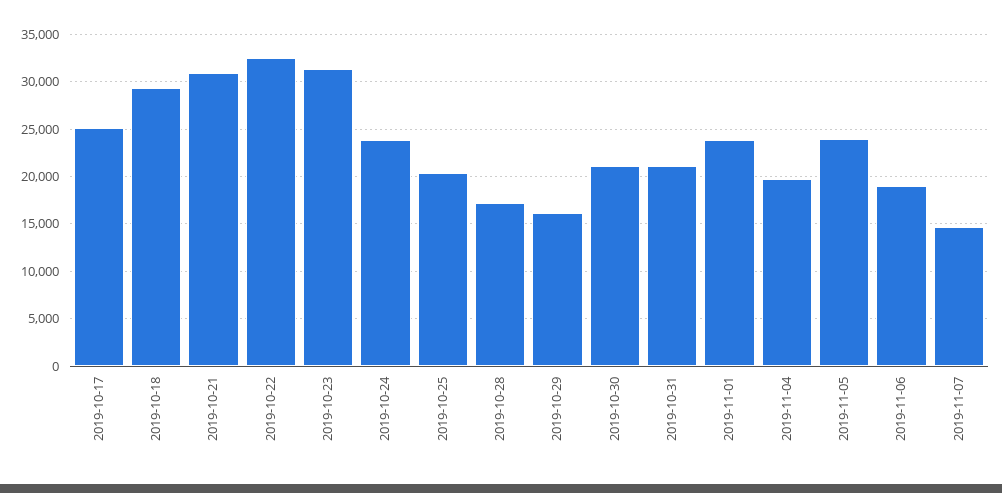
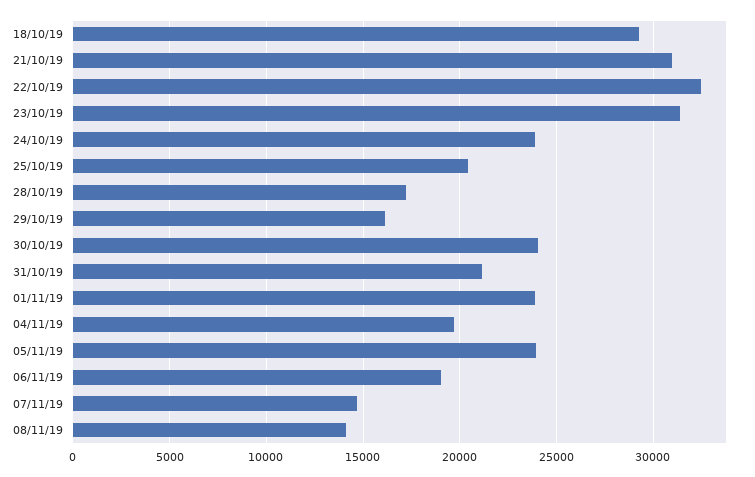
2019-10-17: 25000 -> none
2019-10-30: 21000 -> 24000
08/11/19: none -> 14000

